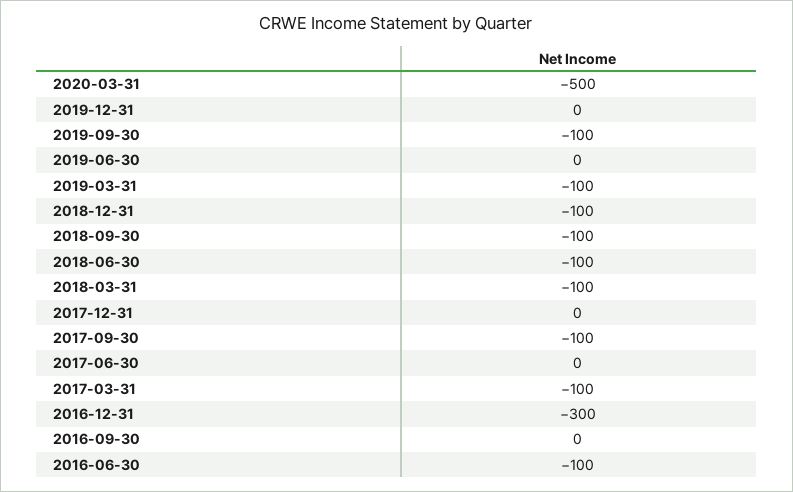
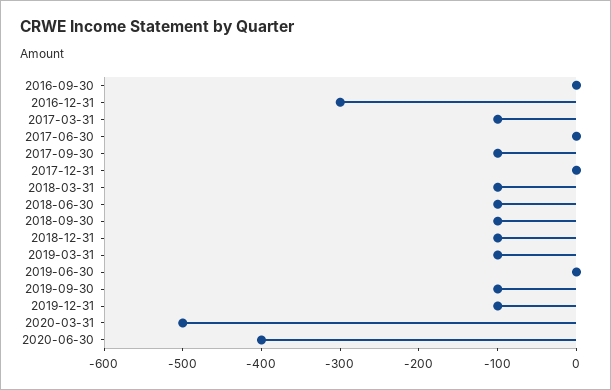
2019-12-31: 0 -> -100
2016-06-30: -100 -> none
2020-06-30: none -> -400

